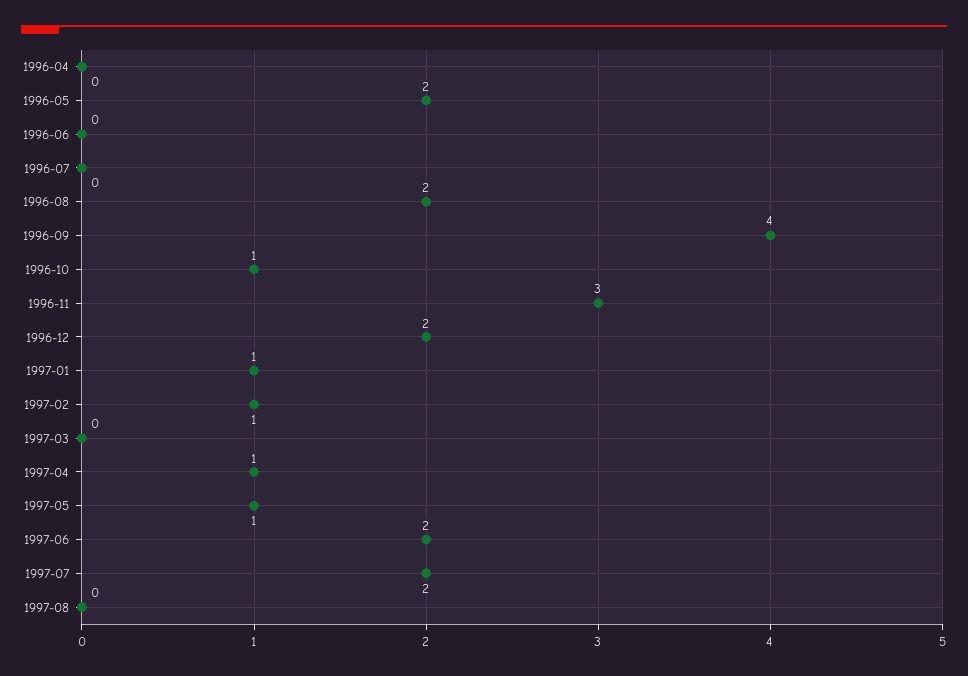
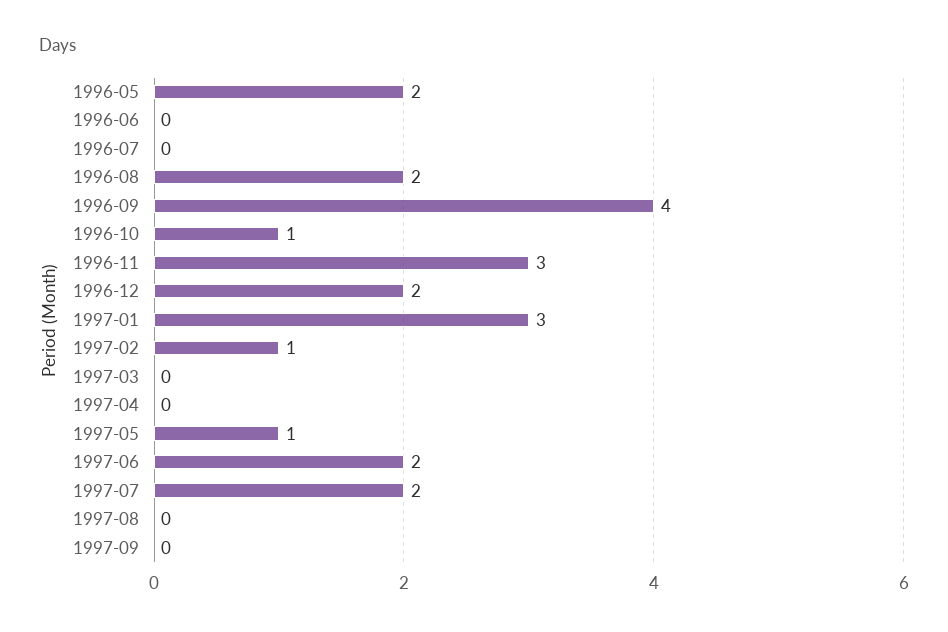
1996-04: 0 -> none
1997-01: 1 -> 3
1997-04: 1 -> 0
1997-09: none -> 0

